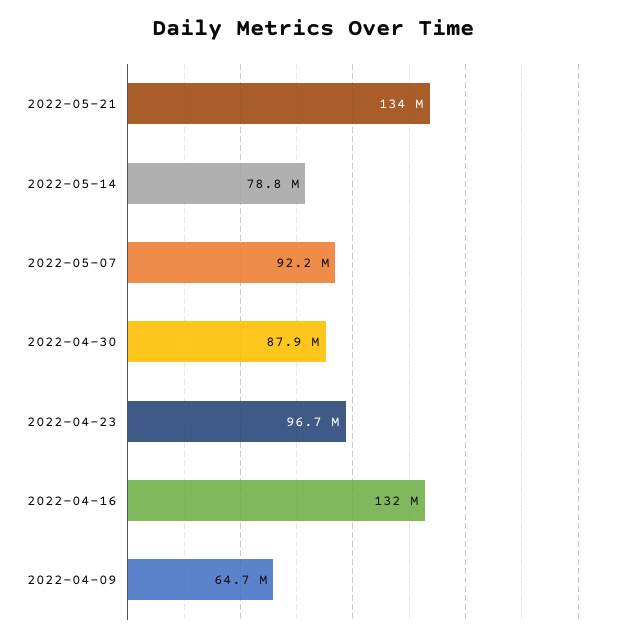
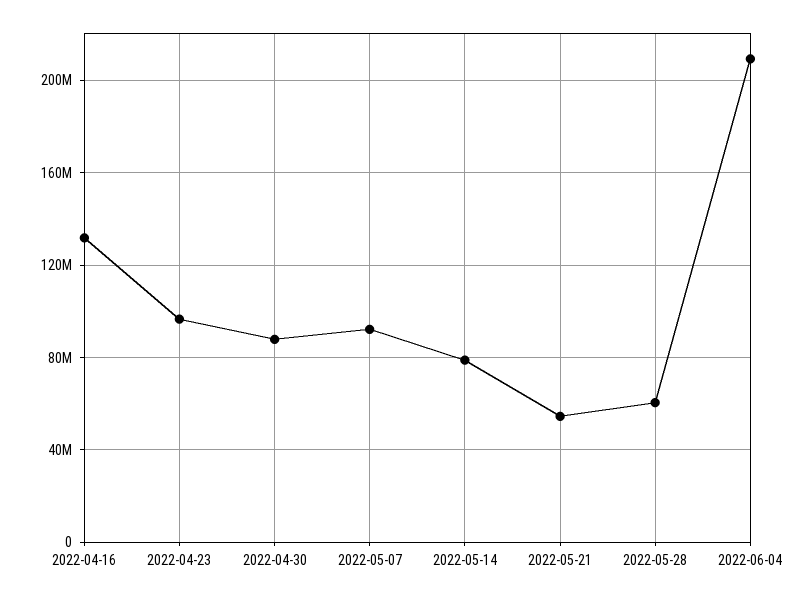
2022-05-21: 134000000 -> 55000000
2022-04-09: 64700000 -> none
2022-05-28: none -> 60000000
2022-06-04: none -> 210000000

